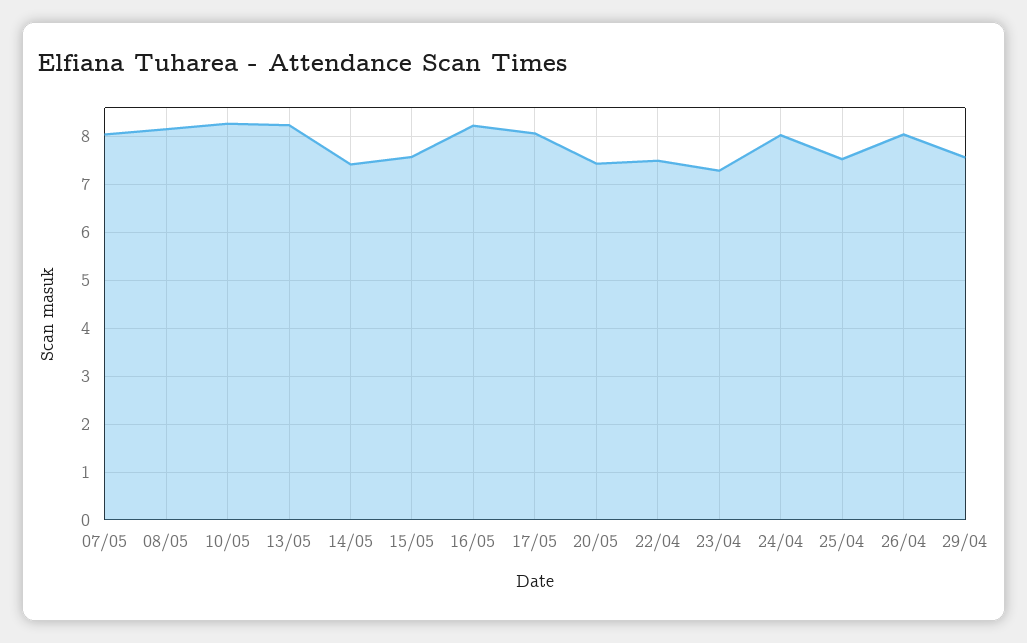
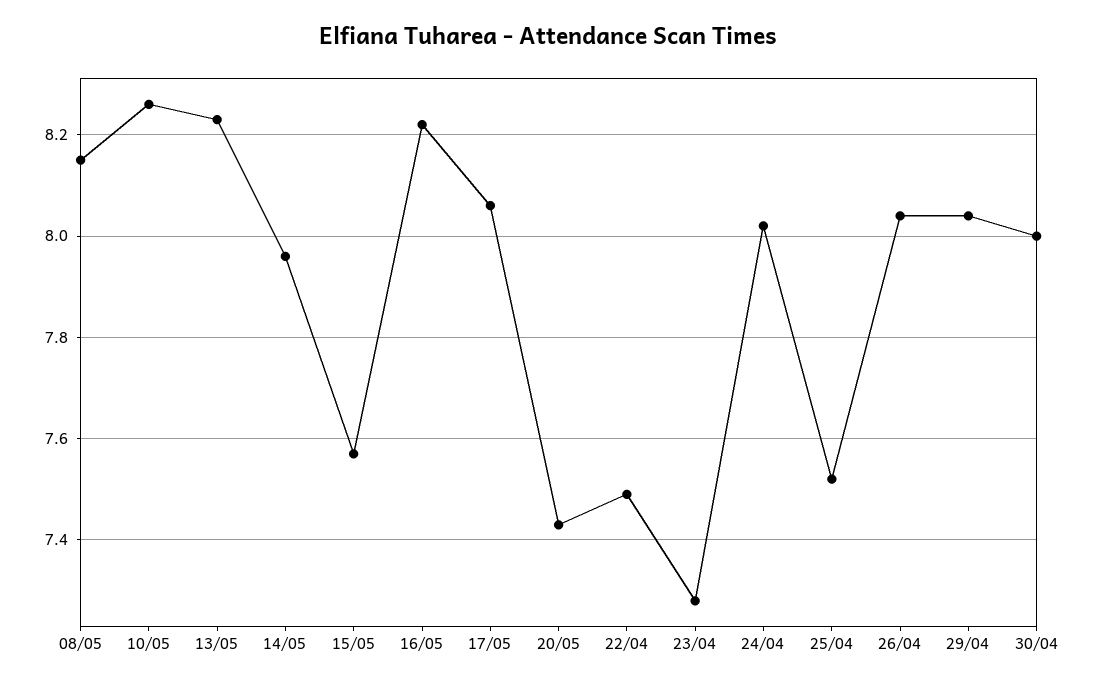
07/05: 8 -> none
14/05: 7.4 -> 7.95
29/04: 7.6 -> 8.05
30/04: none -> 8

